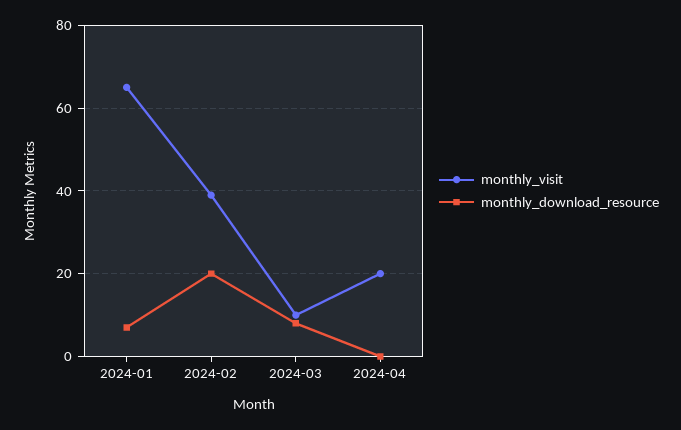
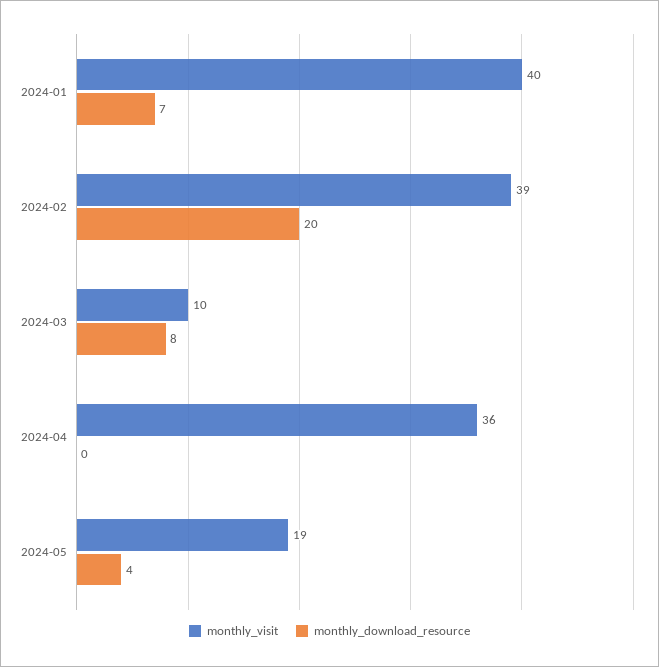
monthly_visit, 2024-01: 65 -> 40
monthly_visit, 2024-04: 20 -> 36
monthly_visit, 2024-05: none -> 19
monthly_download_resource, 2024-05: none -> 4

